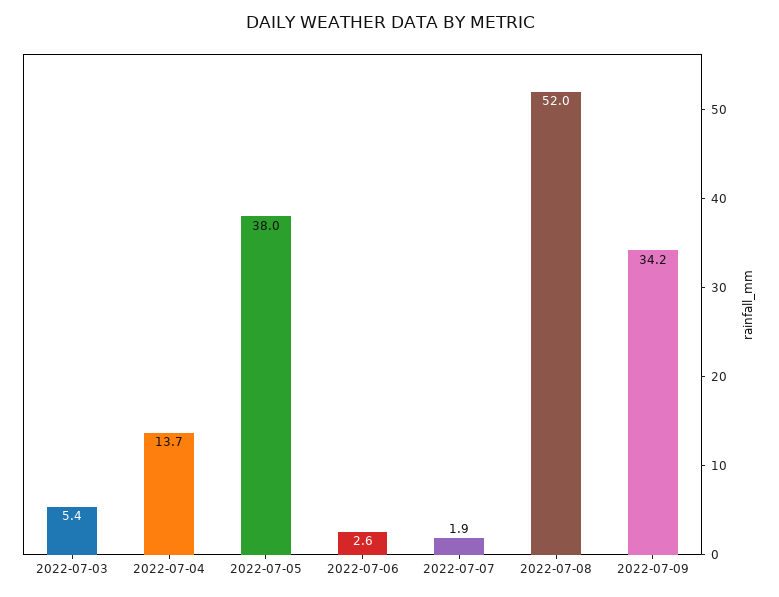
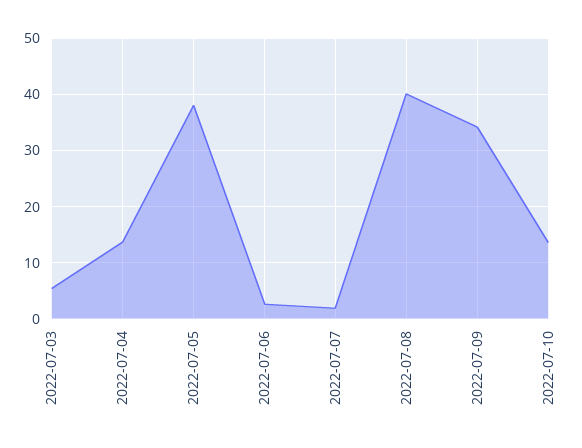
2022-07-08: 52 -> 40
2022-07-10: none -> 14

